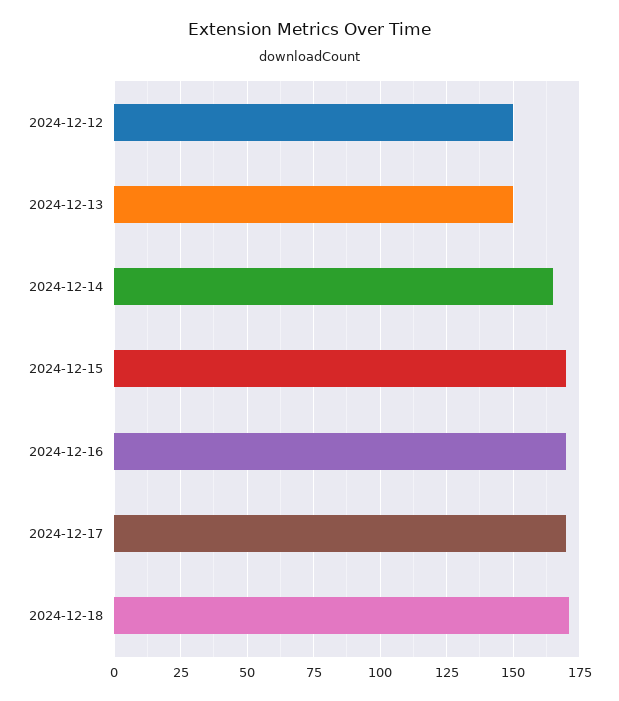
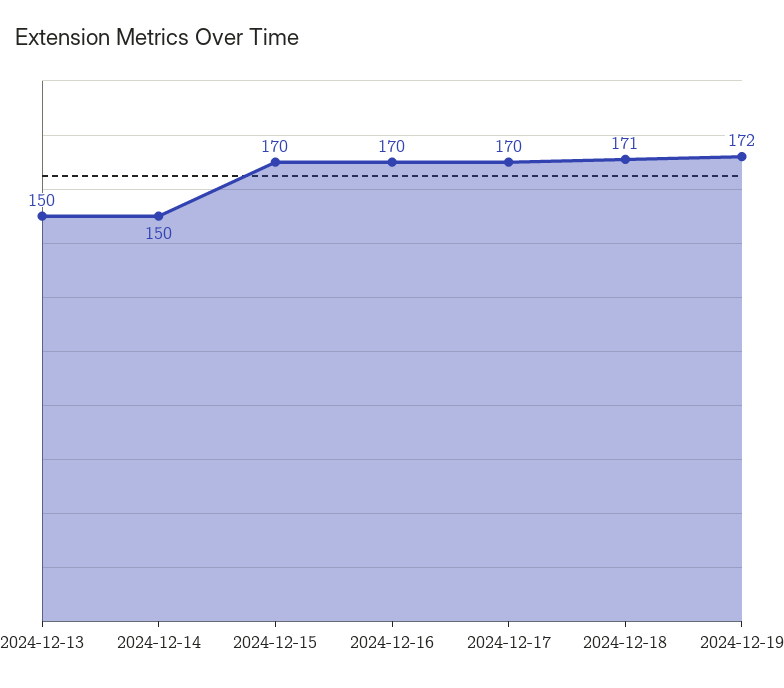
2024-12-12: 150 -> none
2024-12-14: 165 -> 150
2024-12-19: none -> 172

